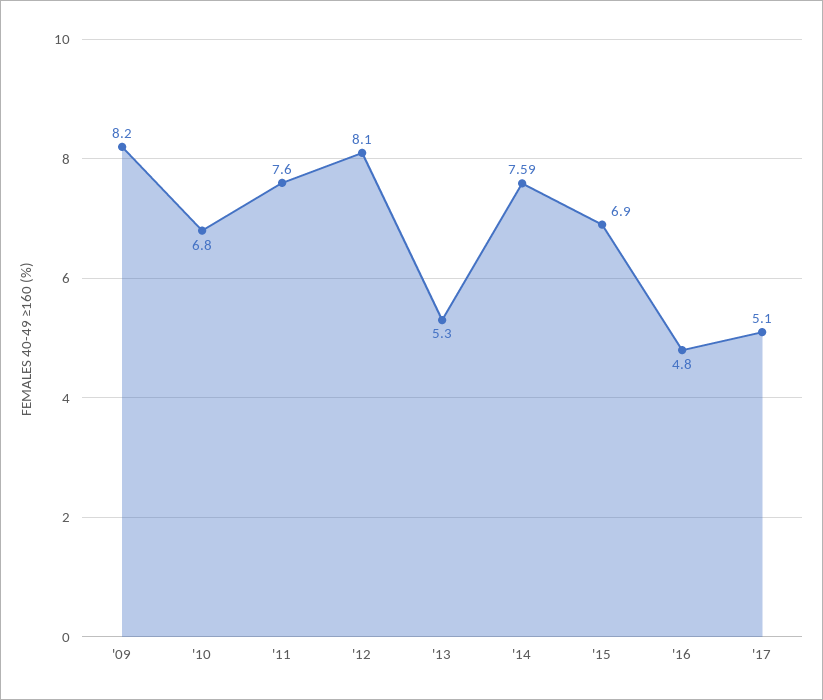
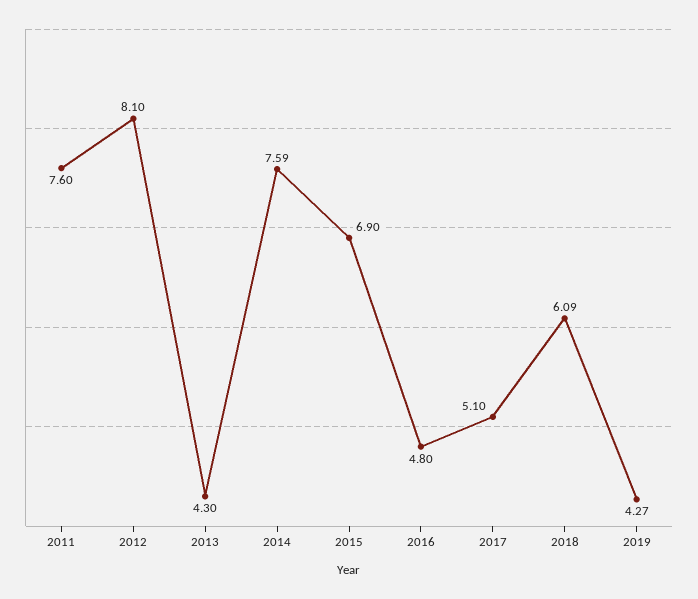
'09: 8.2 -> none
'10: 6.8 -> none
'13: 5.3 -> 4.3
2018: none -> 6.09
2019: none -> 4.27

